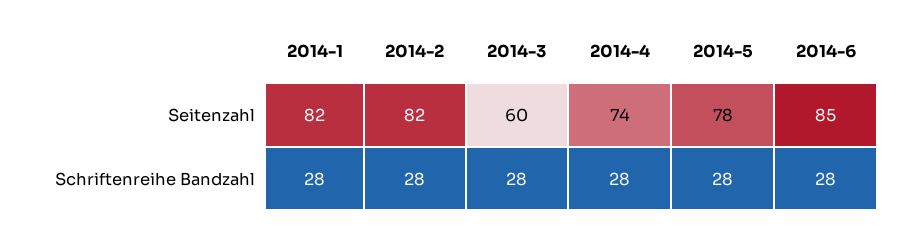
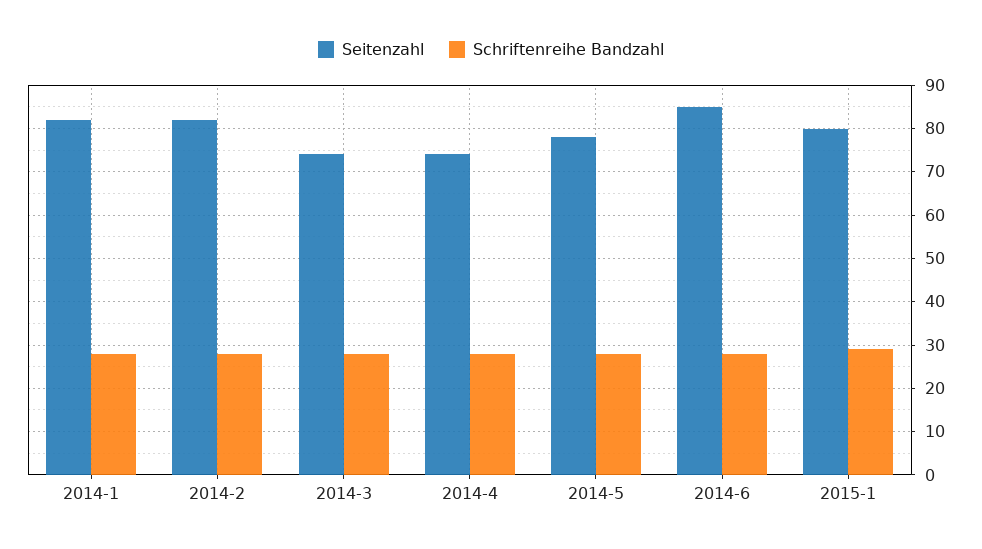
Seitenzahl, 2014-3: 60 -> 75
Seitenzahl, 2015-1: none -> 80
Schriftenreihe Bandzahl, 2015-1: none -> 30

